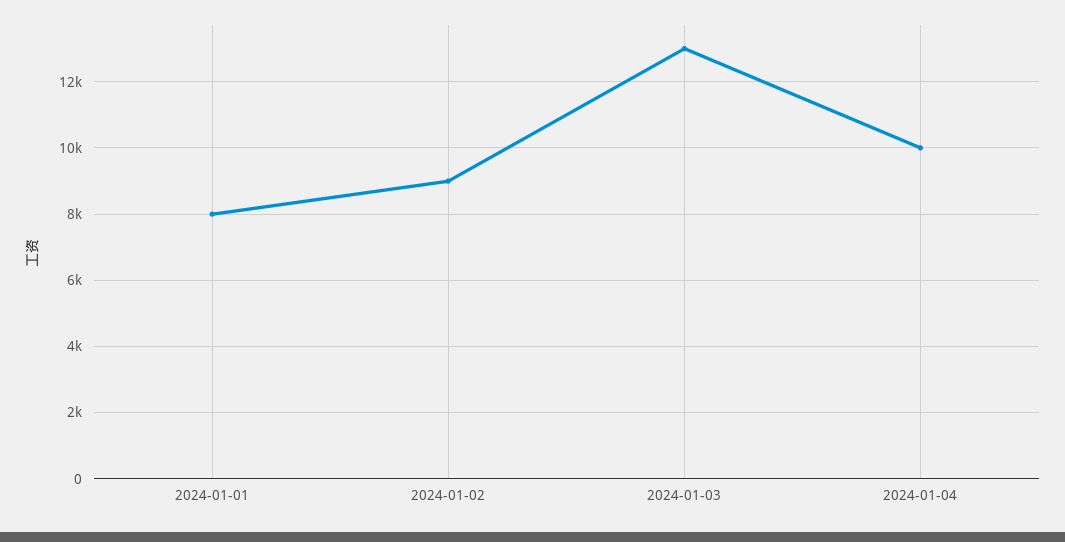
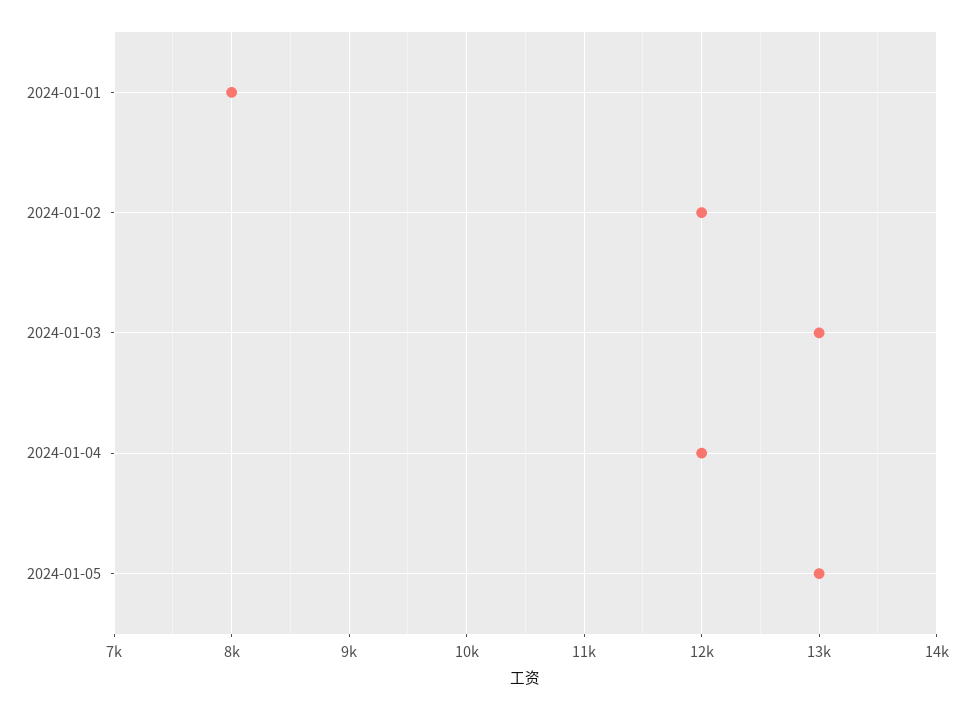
2024-01-02: 9000 -> 12000
2024-01-04: 10000 -> 12000
2024-01-05: none -> 13000

